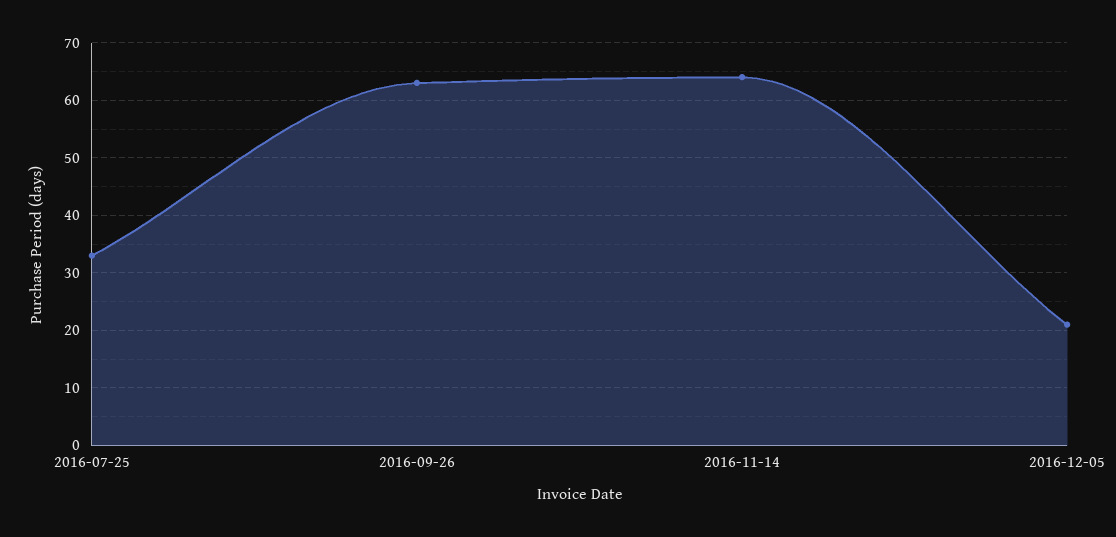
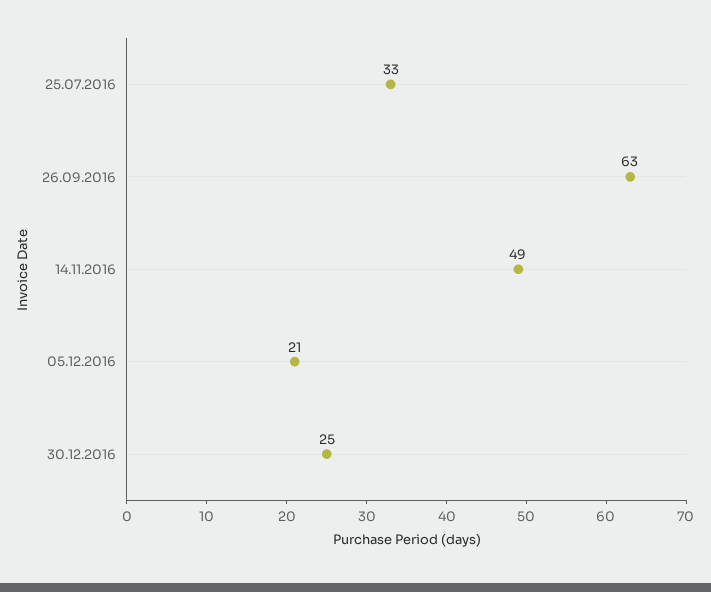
2016-11-14: 65 -> 49
30.12.2016: none -> 25

